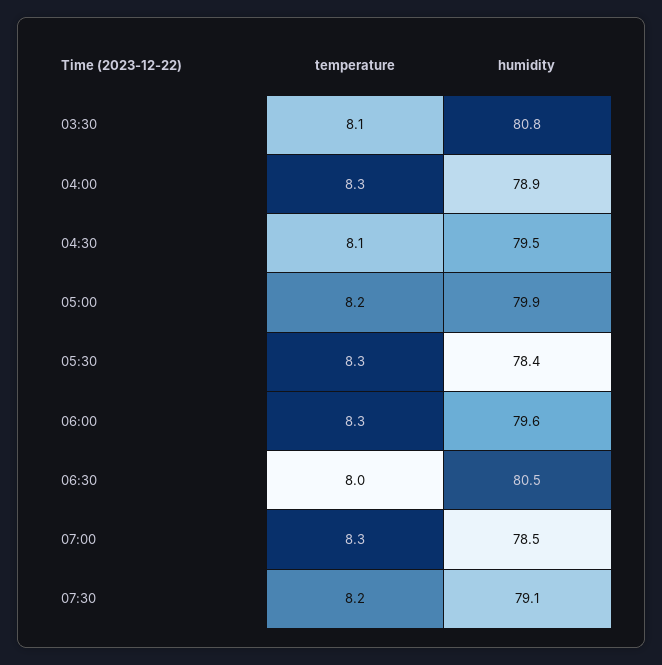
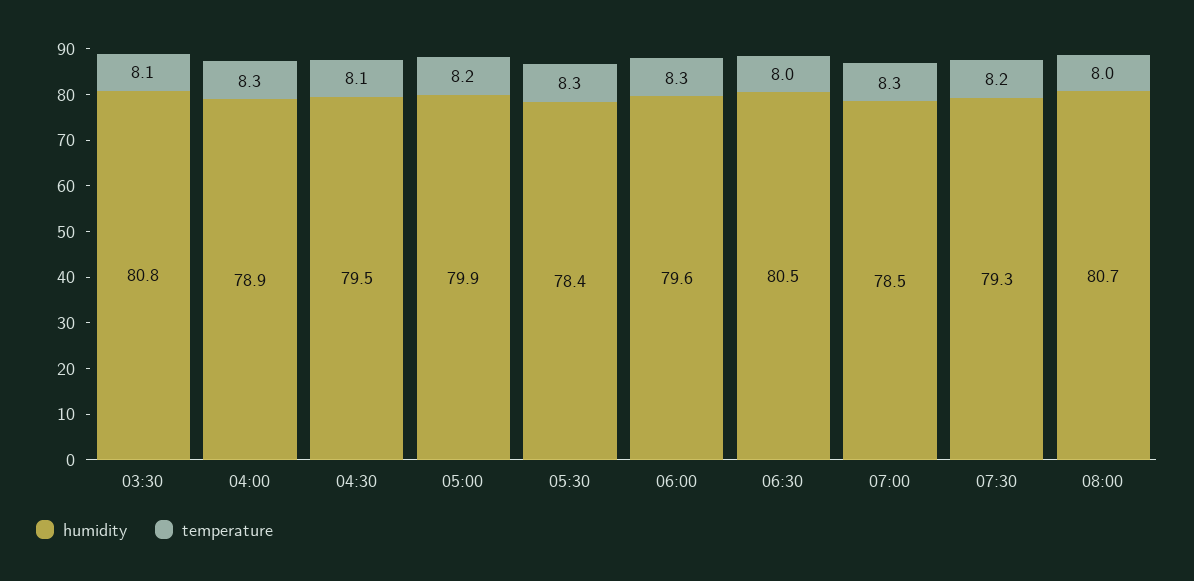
humidity, 07:30: 79.1 -> 79.3
humidity, 08:00: none -> 80.7
temperature, 08:00: none -> 8

